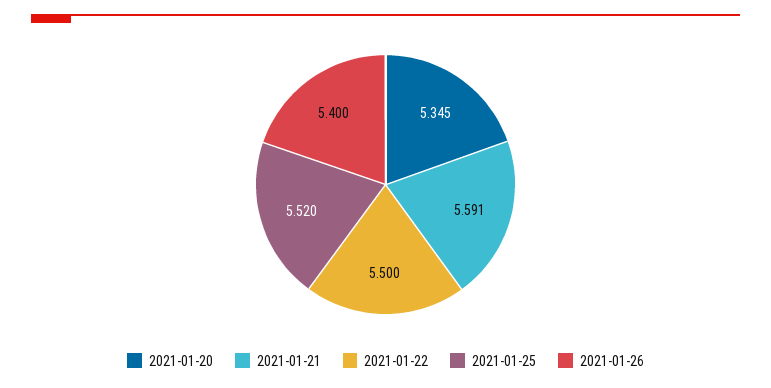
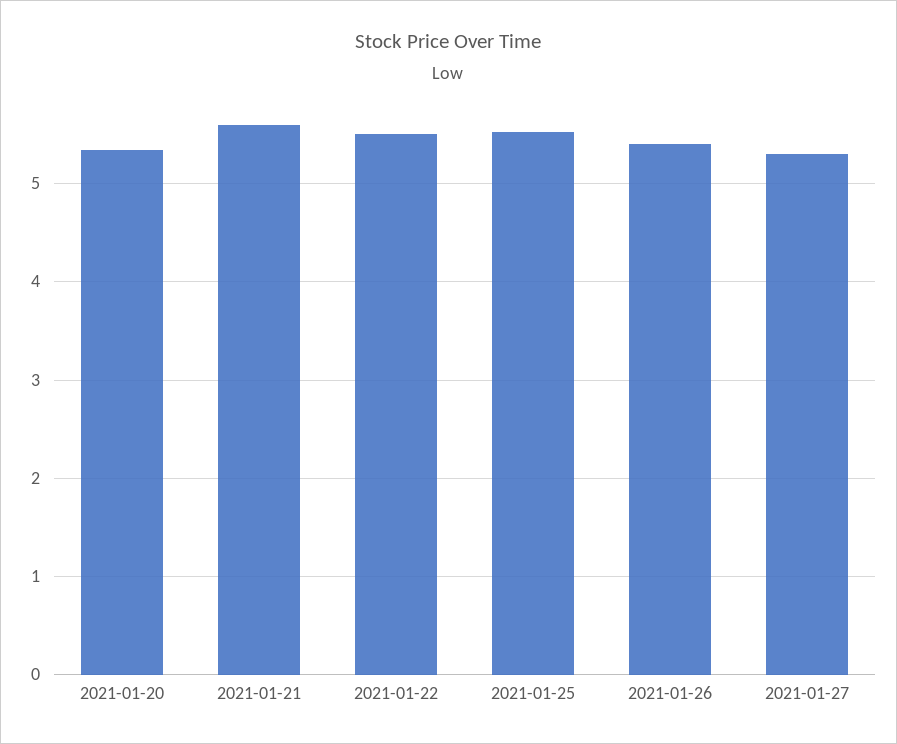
2021-01-27: none -> 5.3

